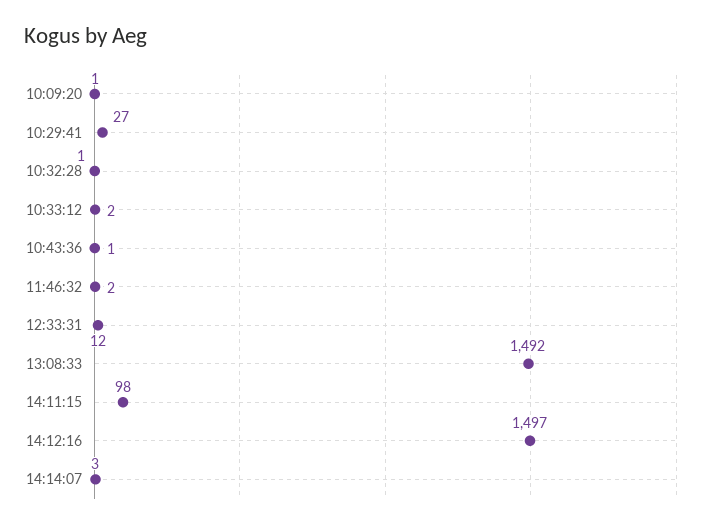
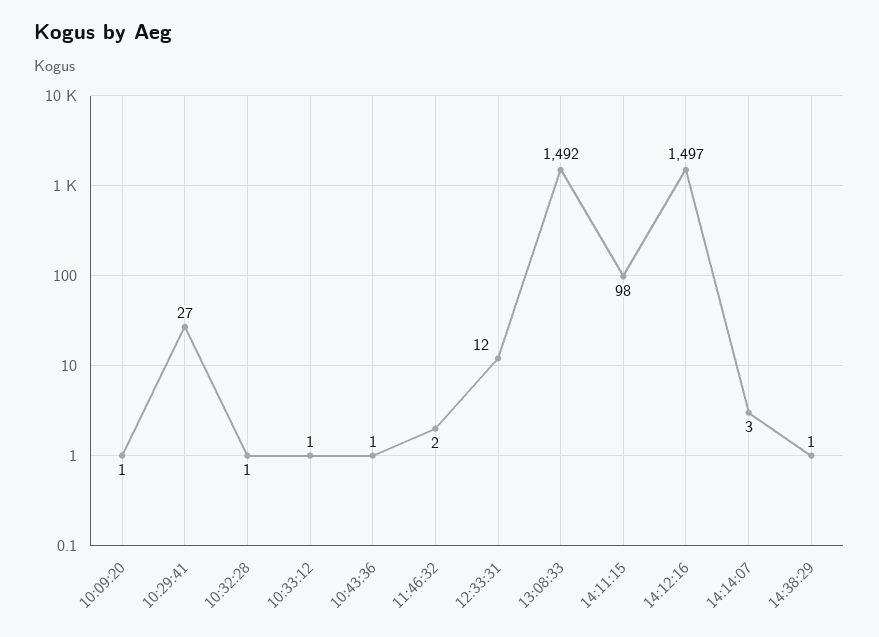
10:33:12: 2 -> 1
14:38:29: none -> 1

